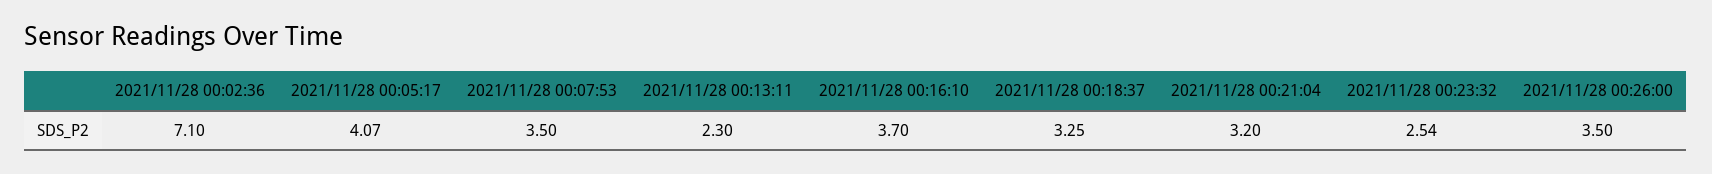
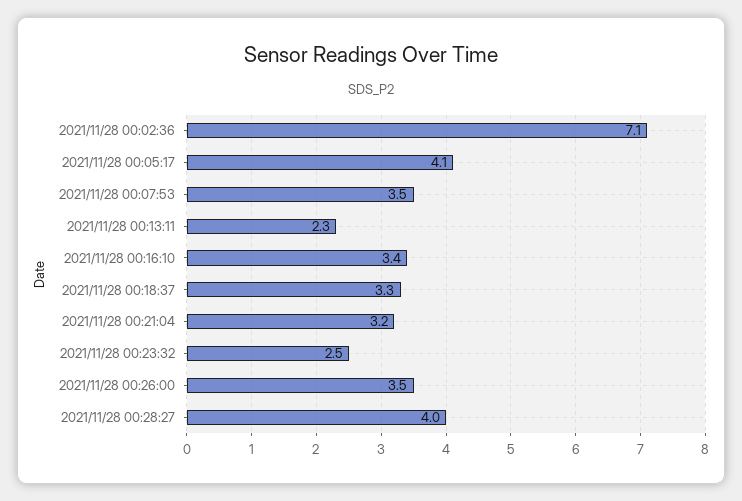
2021/11/28 00:16:10: 3.7 -> 3.4
2021/11/28 00:28:27: none -> 4

